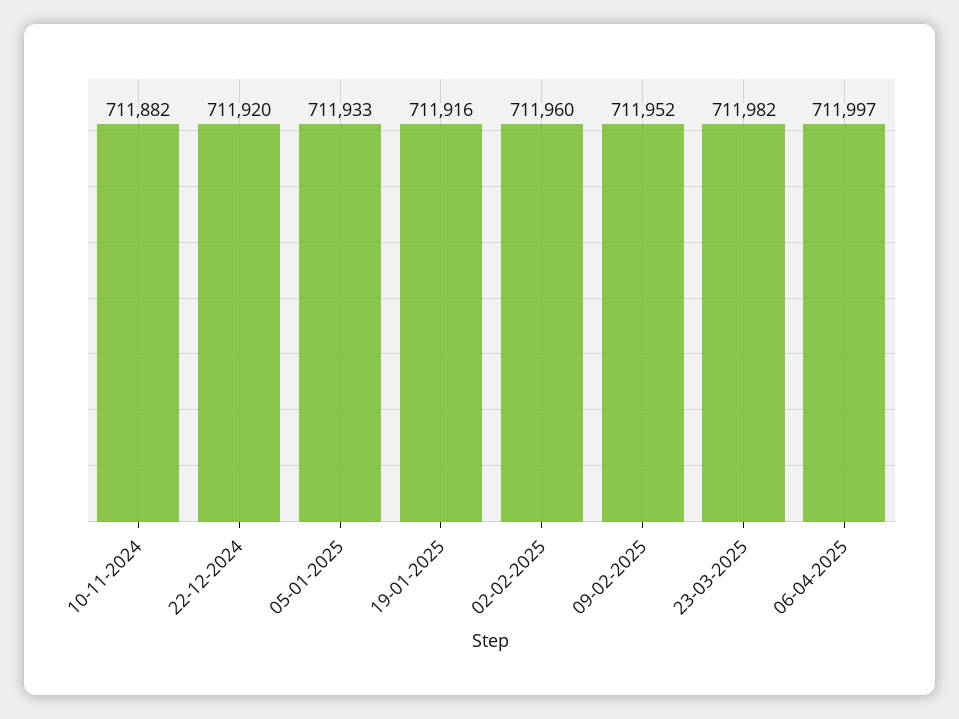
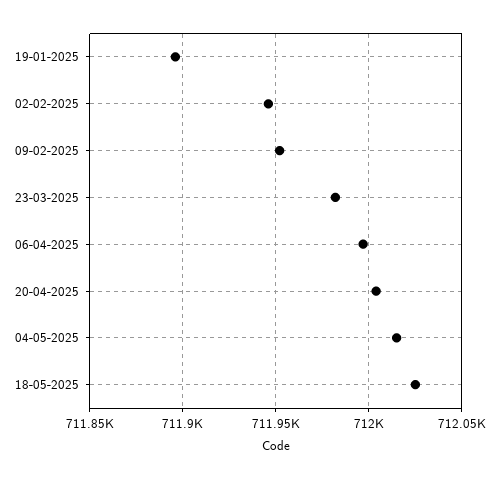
10-11-2024: 711882 -> none
22-12-2024: 711920 -> none
05-01-2025: 711933 -> none
19-01-2025: 711916 -> 711895
02-02-2025: 711960 -> 711945
20-04-2025: none -> 712005
04-05-2025: none -> 712015
18-05-2025: none -> 712025

